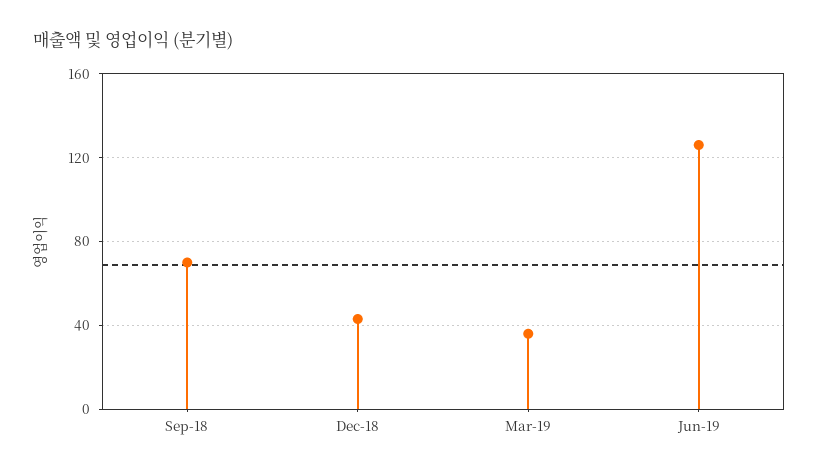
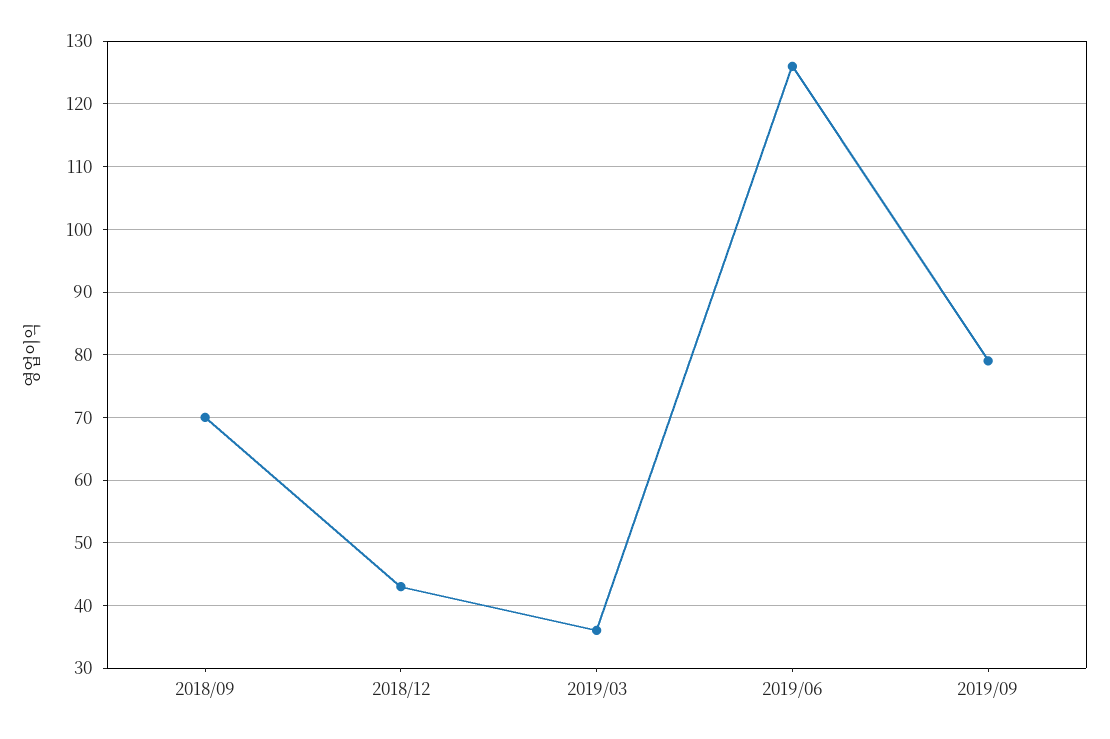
2019/09: none -> 79

